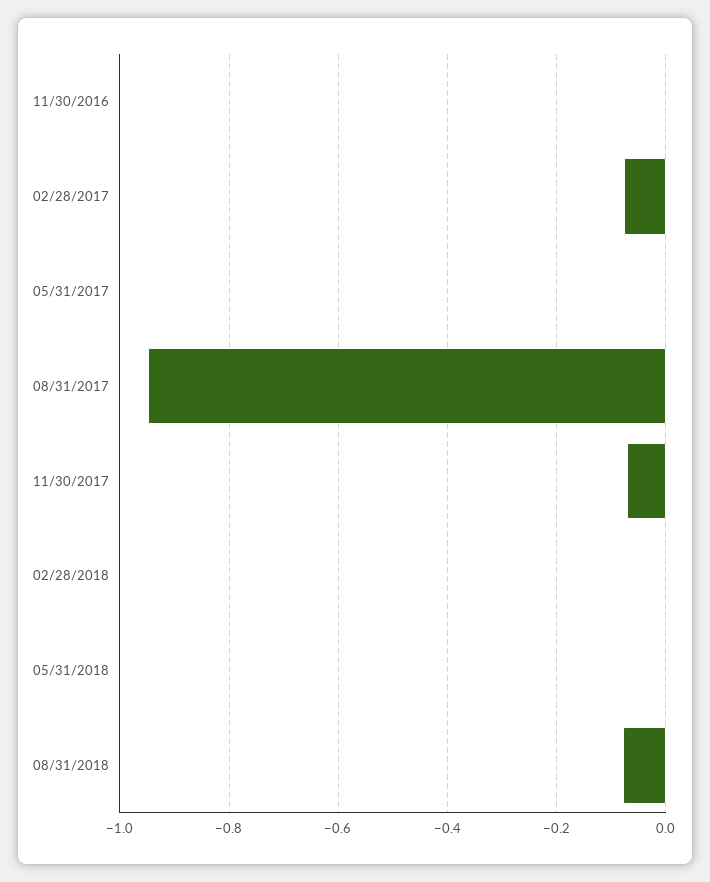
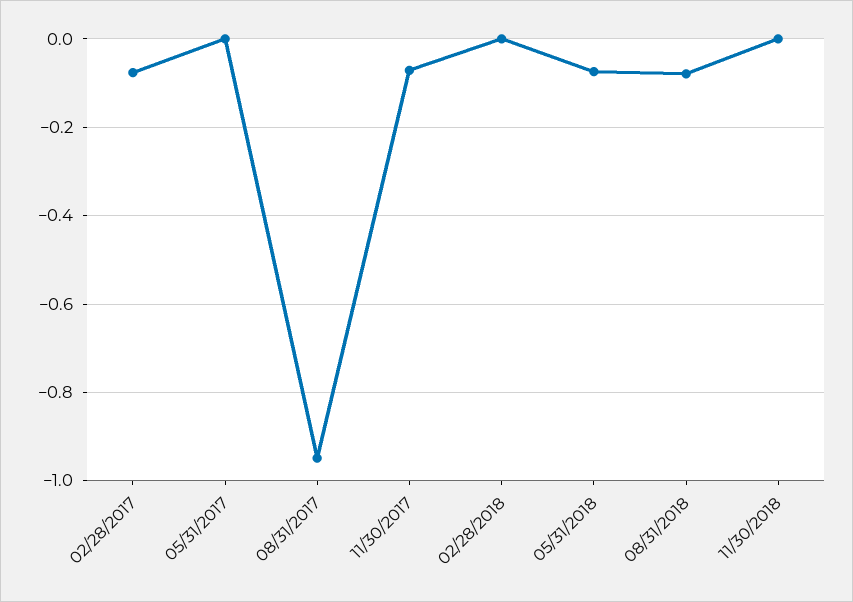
11/30/2016: 0 -> none
05/31/2018: 0 -> -0.08
11/30/2018: none -> 0

